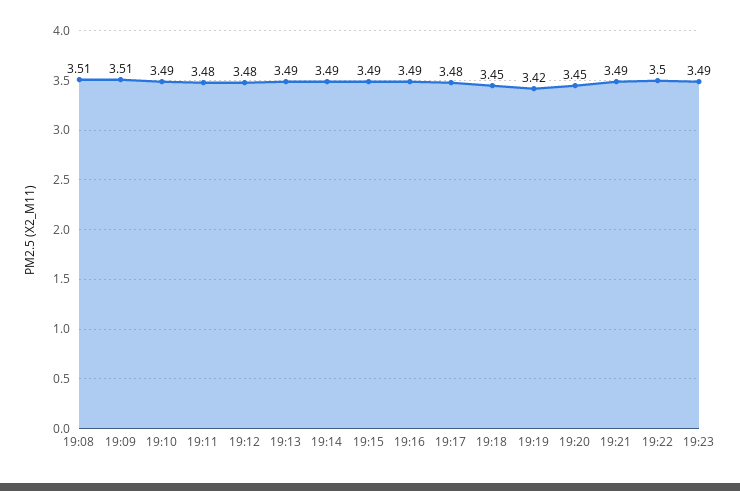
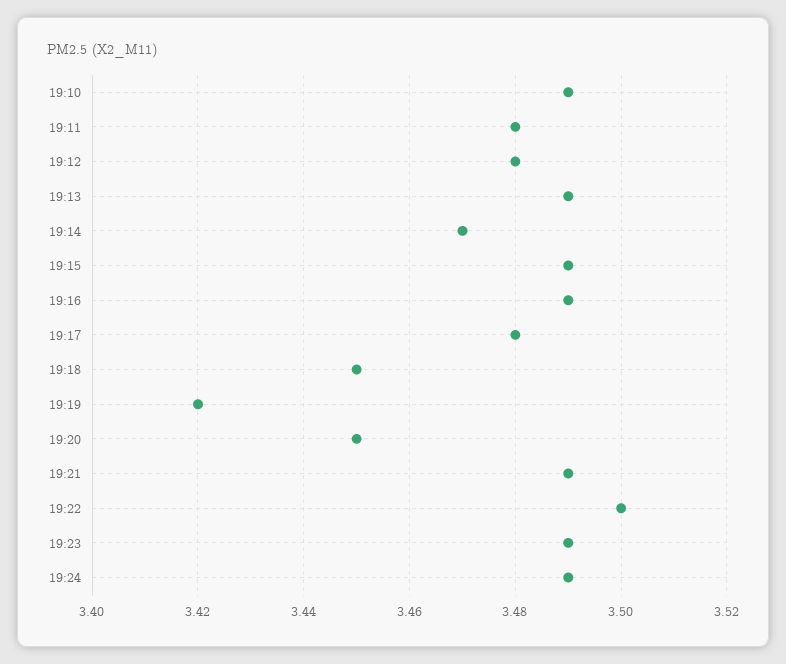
19:08: 3.51 -> none
19:09: 3.51 -> none
19:14: 3.49 -> 3.47
19:24: none -> 3.49

